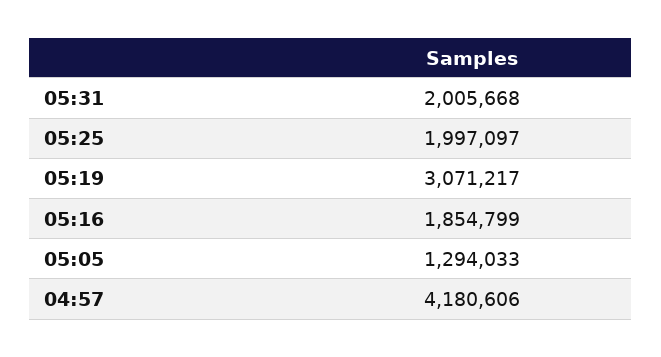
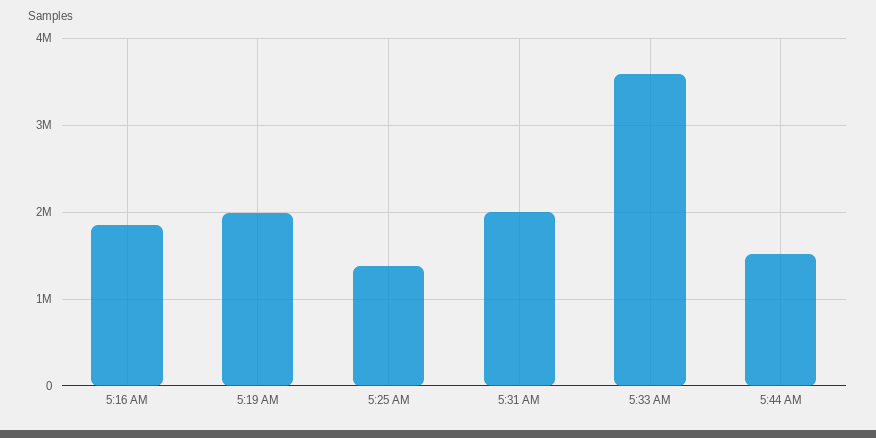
05:25: 1997097 -> 1400000
05:19: 3071217 -> 2000000
05:05: 1294033 -> none
04:57: 4180606 -> none
5:33 AM: none -> 3600000
5:44 AM: none -> 1500000

